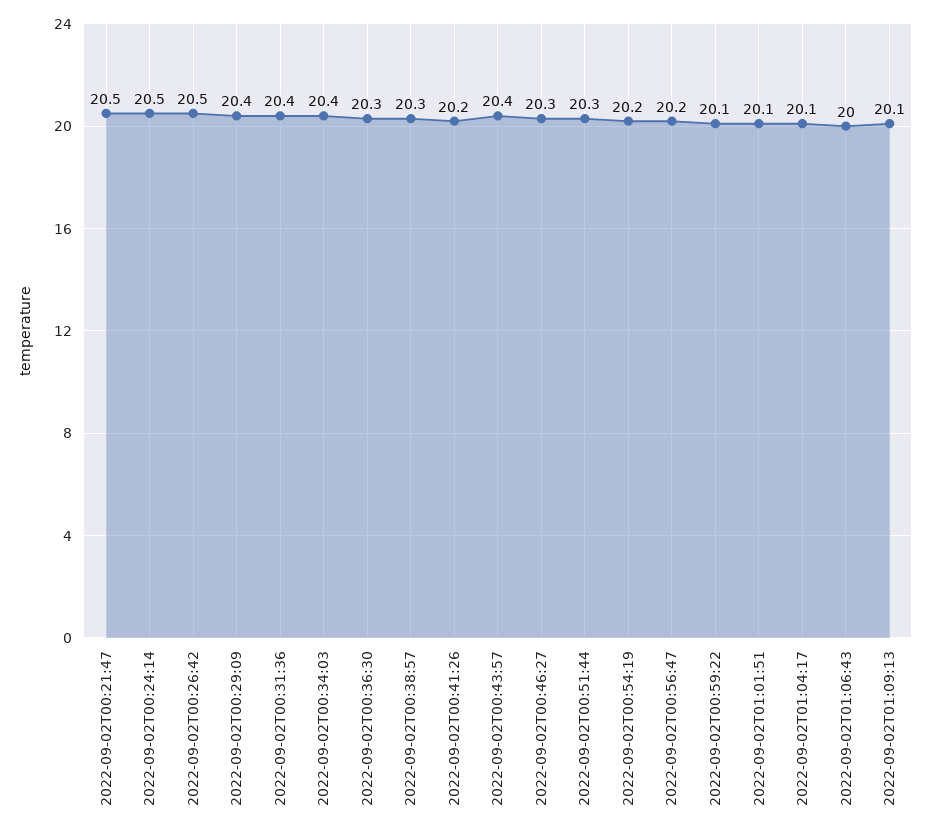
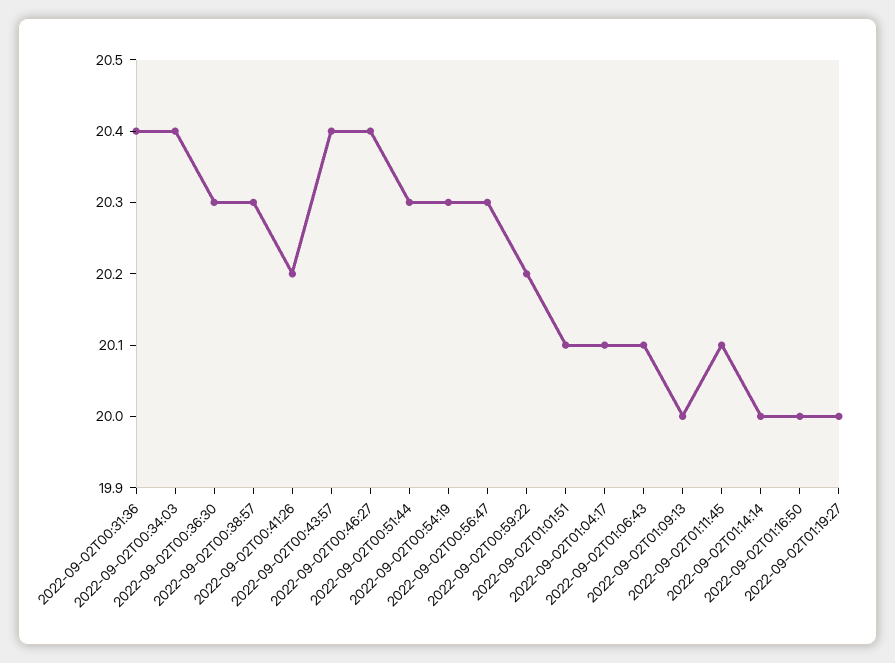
2022-09-02T00:21:47: 20.5 -> none
2022-09-02T00:24:14: 20.5 -> none
2022-09-02T00:26:42: 20.5 -> none
2022-09-02T00:29:09: 20.4 -> none
2022-09-02T00:46:27: 20.3 -> 20.4
2022-09-02T00:54:19: 20.2 -> 20.3
2022-09-02T00:56:47: 20.2 -> 20.3
2022-09-02T00:59:22: 20.1 -> 20.2
2022-09-02T01:06:43: 20 -> 20.1
2022-09-02T01:09:13: 20.1 -> 20
2022-09-02T01:11:45: none -> 20.1
2022-09-02T01:14:14: none -> 20
2022-09-02T01:16:50: none -> 20
2022-09-02T01:19:27: none -> 20

